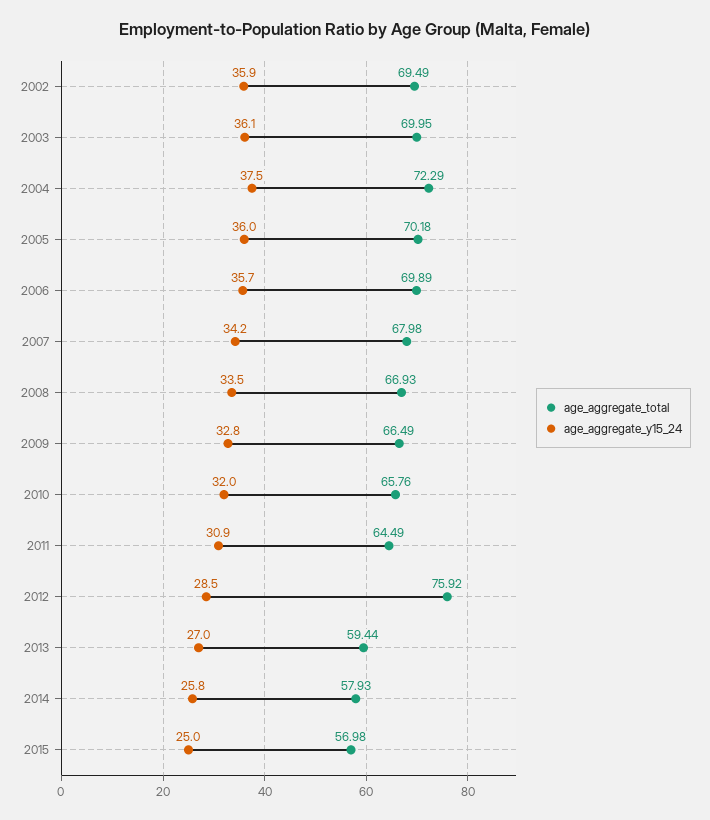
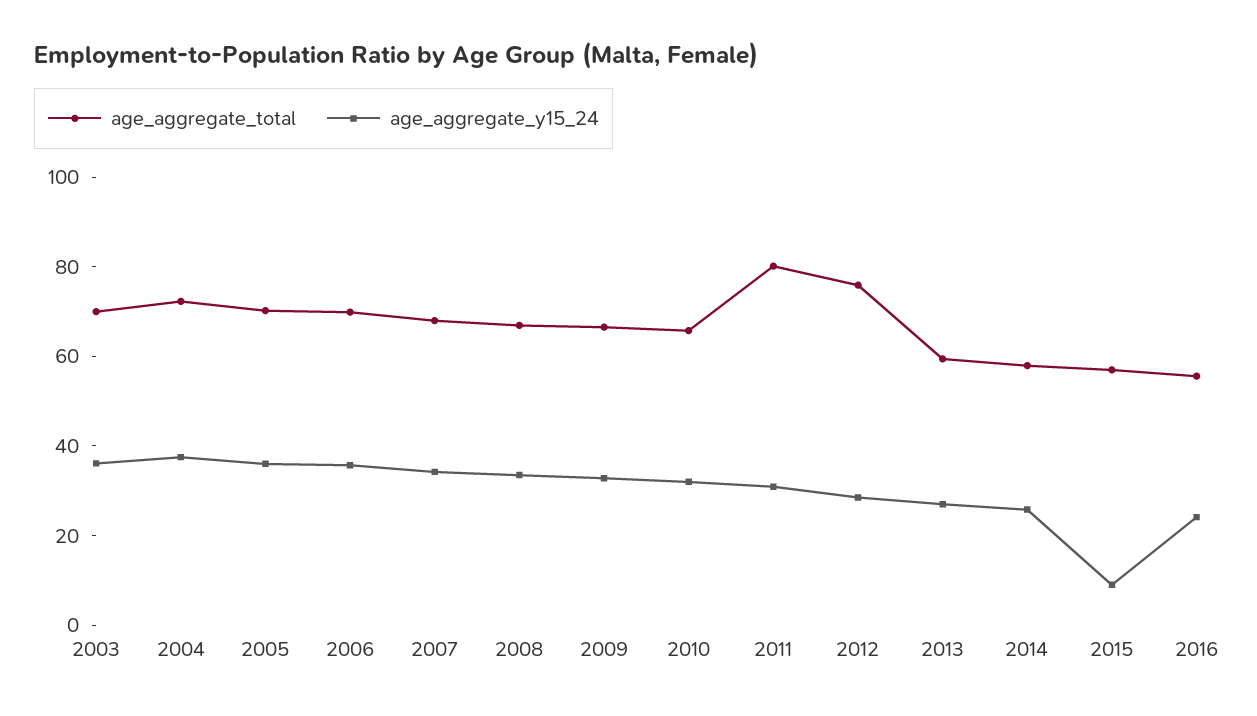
age_aggregate_total, 2002: 69.49 -> none
age_aggregate_y15_24, 2002: 35.9 -> none
age_aggregate_total, 2011: 64.49 -> 80
age_aggregate_y15_24, 2015: 25 -> 10
age_aggregate_total, 2016: none -> 55
age_aggregate_y15_24, 2016: none -> 25

